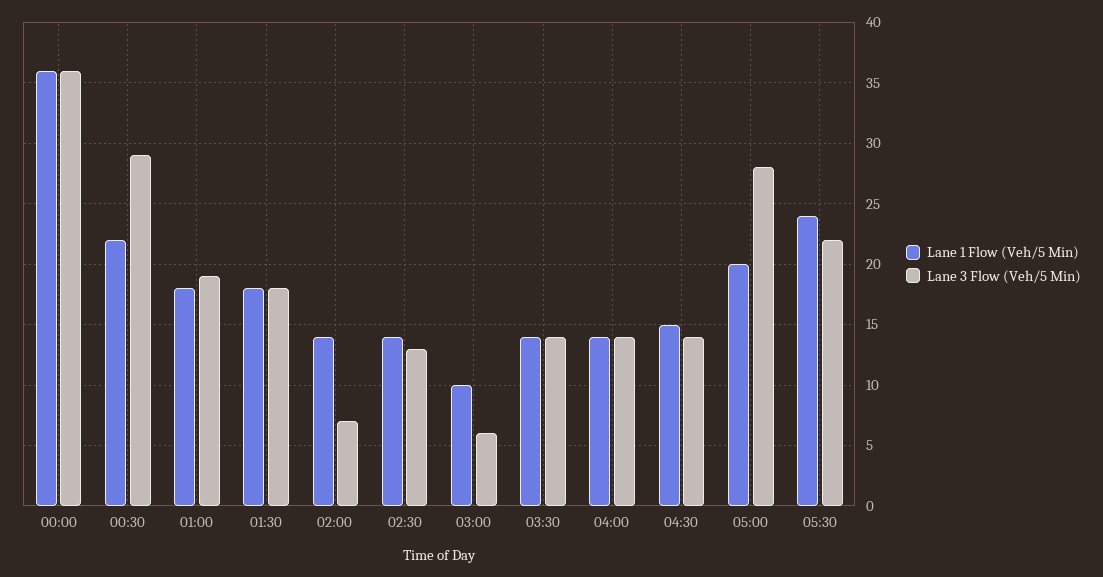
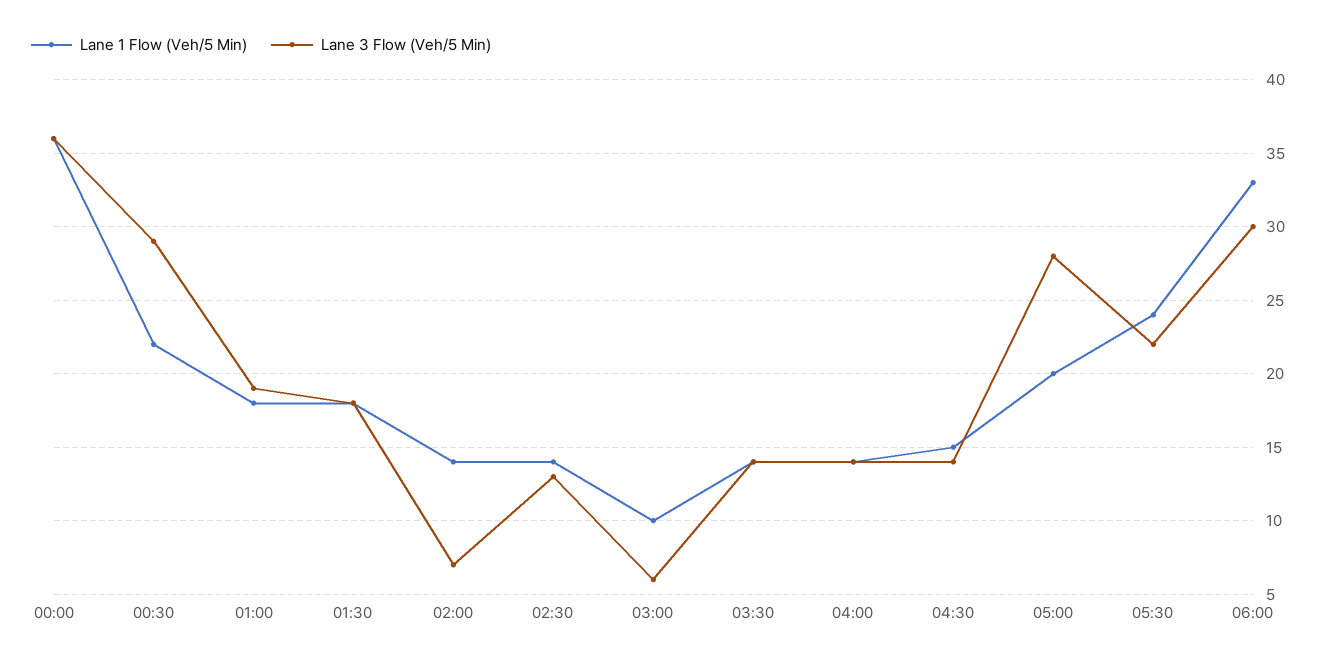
Lane 1 Flow (Veh/5 Min), 06:00: none -> 33
Lane 3 Flow (Veh/5 Min), 06:00: none -> 30

